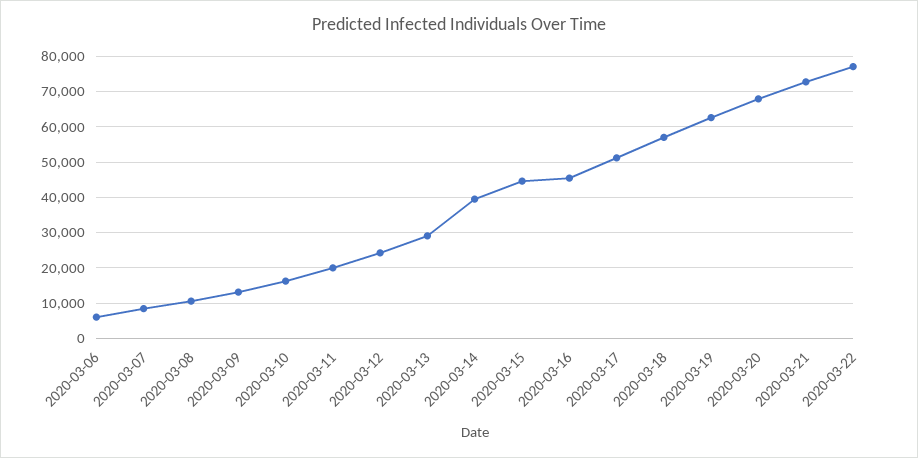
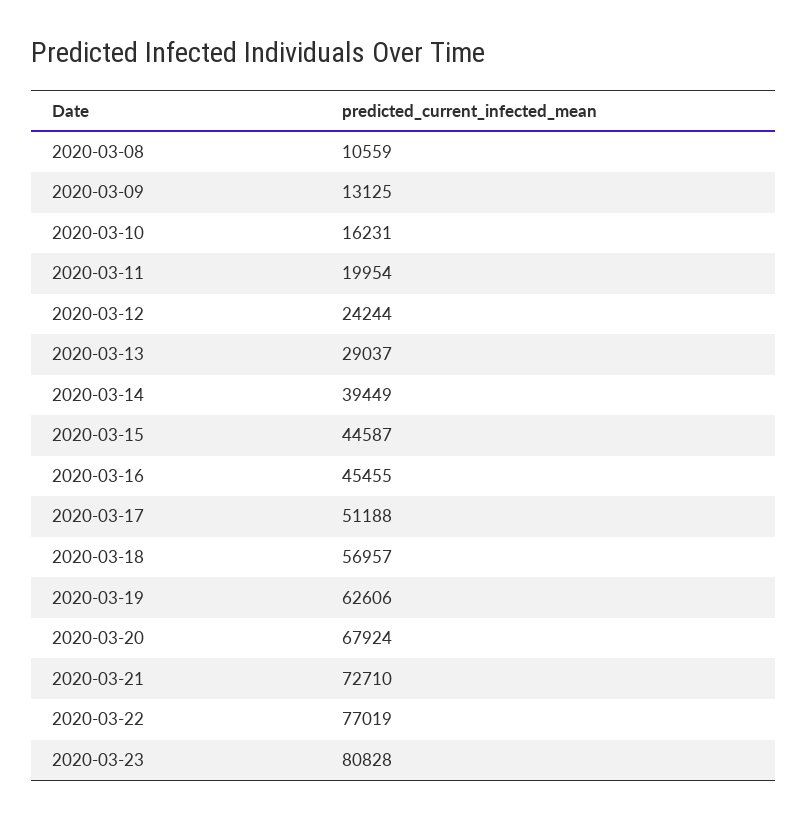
2020-03-06: 6000 -> none
2020-03-07: 8000 -> none
2020-03-23: none -> 80828

